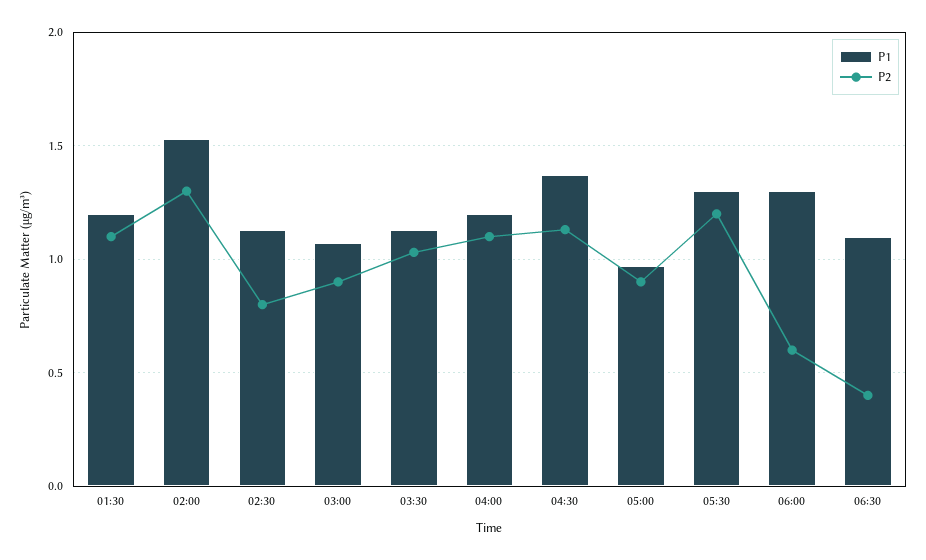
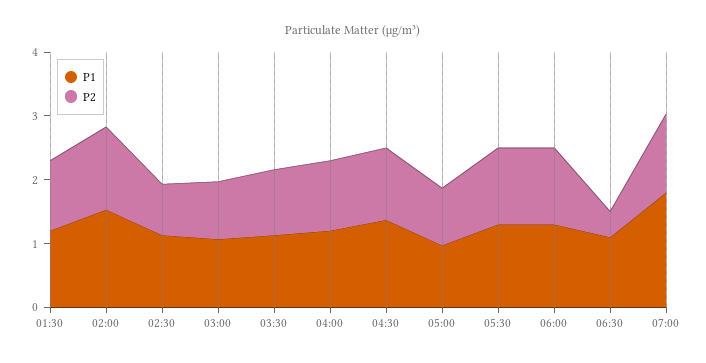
P2, 06:00: 0.6 -> 1.2
P1, 07:00: none -> 1.8
P2, 07:00: none -> 1.2

